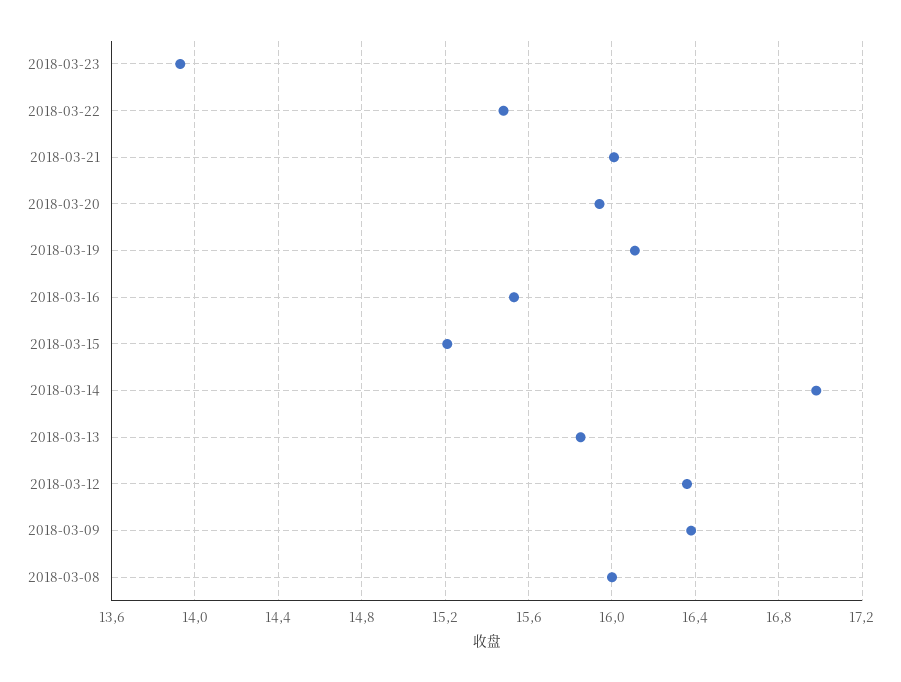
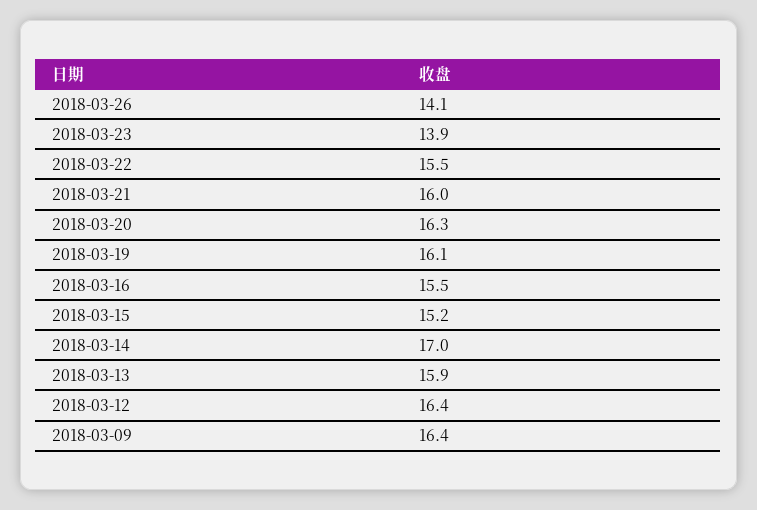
2018-03-20: 15.95 -> 16.3
2018-03-08: 16 -> none
2018-03-26: none -> 14.1

